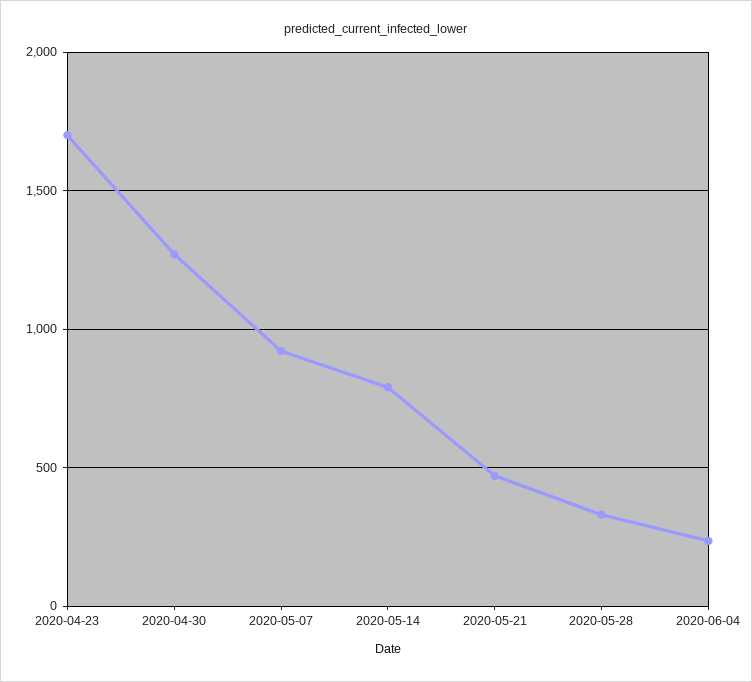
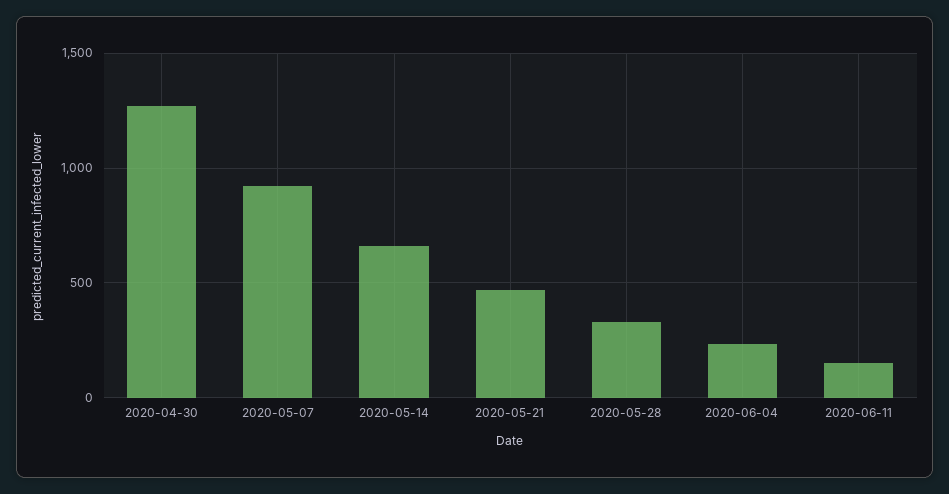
2020-04-23: 1700 -> none
2020-05-14: 800 -> 650
2020-06-11: none -> 150

